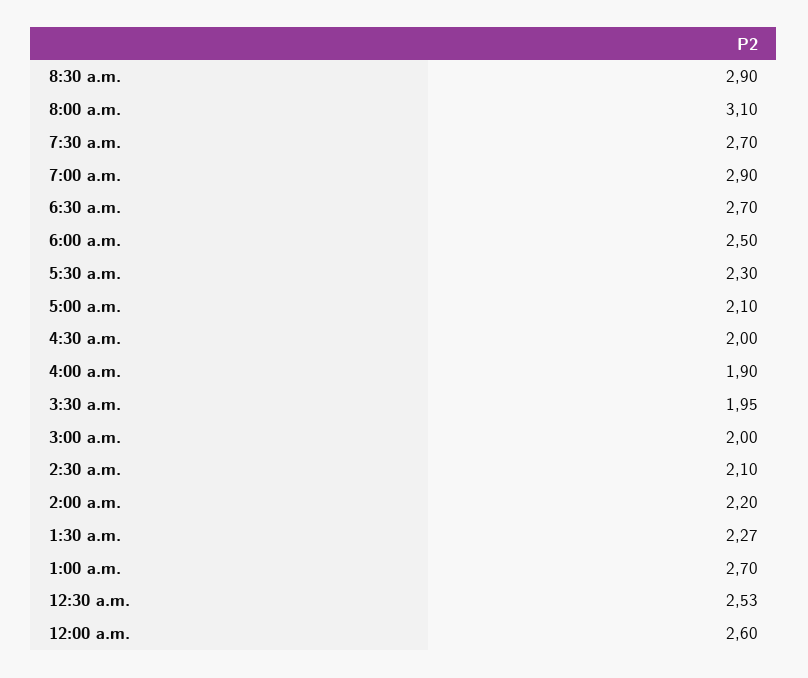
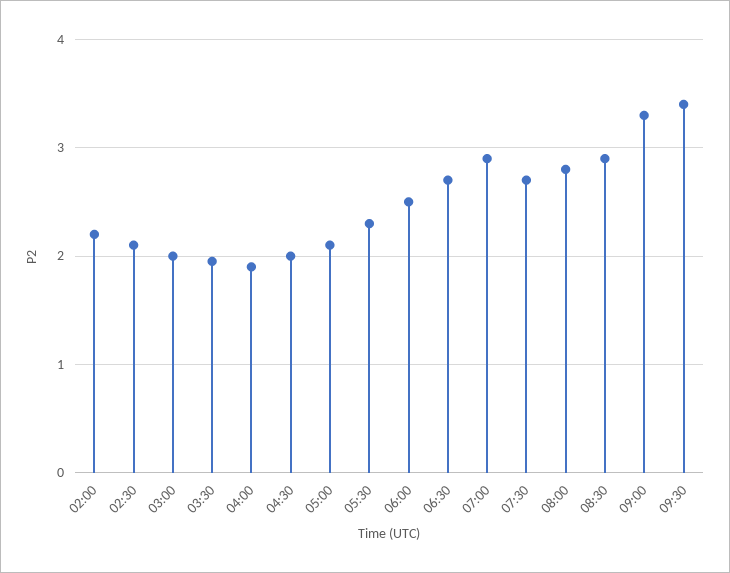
8:00 a.m.: 3.1 -> 2.8
1:30 a.m.: 2.27 -> none
1:00 a.m.: 2.7 -> none
12:30 a.m.: 2.53 -> none
12:00 a.m.: 2.6 -> none
09:00: none -> 3.3
09:30: none -> 3.4

